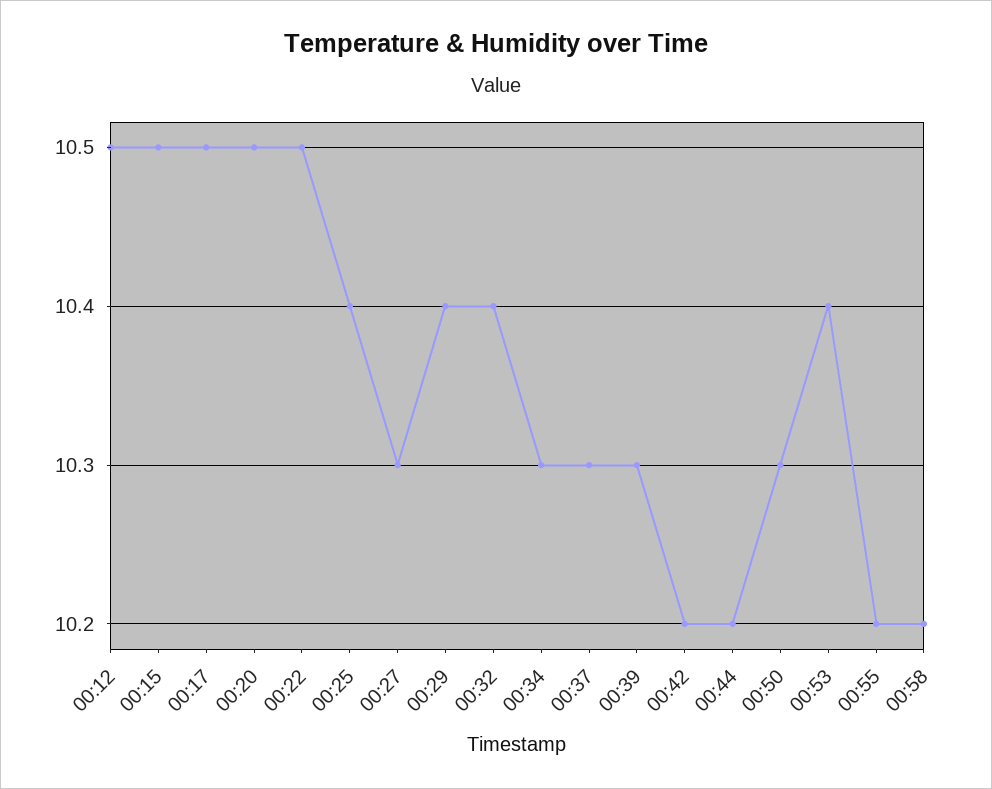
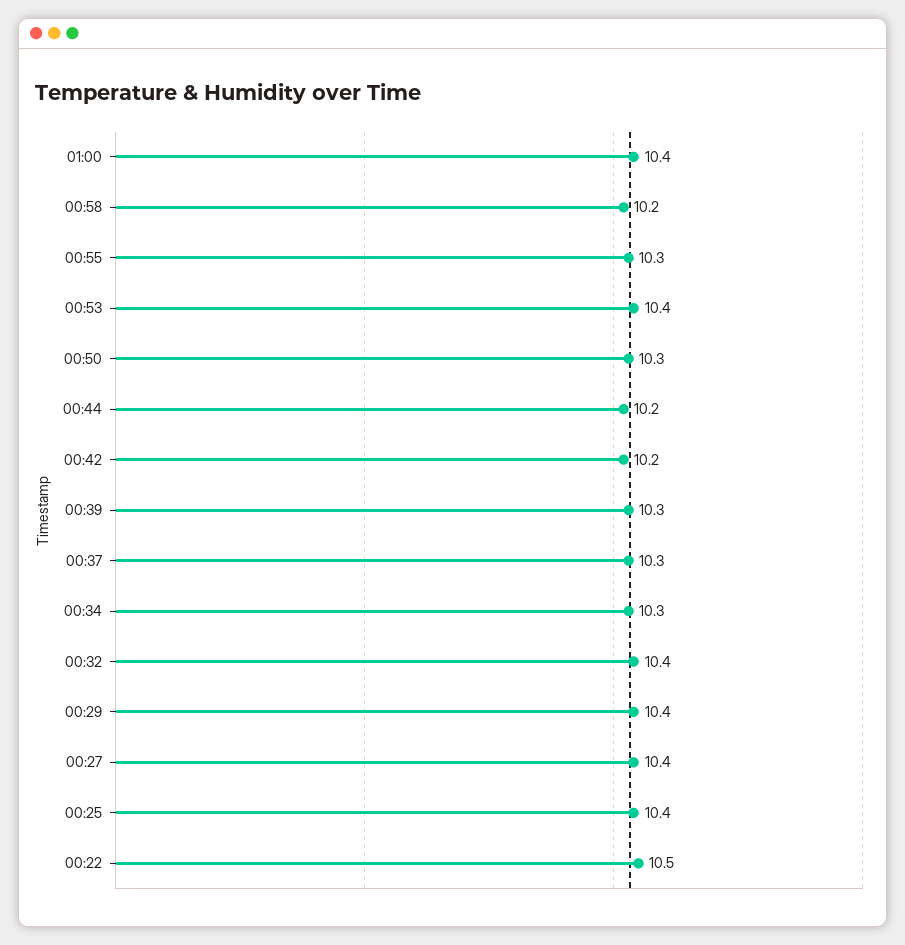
00:12: 10.5 -> none
00:15: 10.5 -> none
00:17: 10.5 -> none
00:20: 10.5 -> none
00:27: 10.3 -> 10.4
00:55: 10.2 -> 10.3
01:00: none -> 10.4

